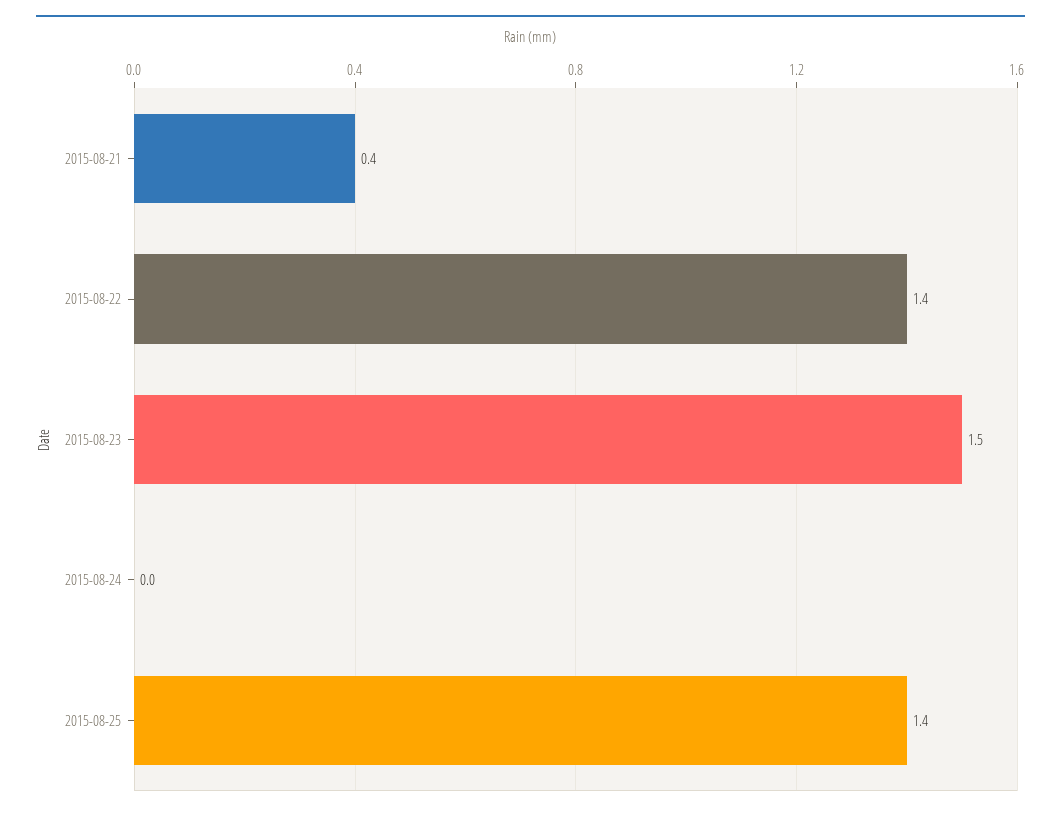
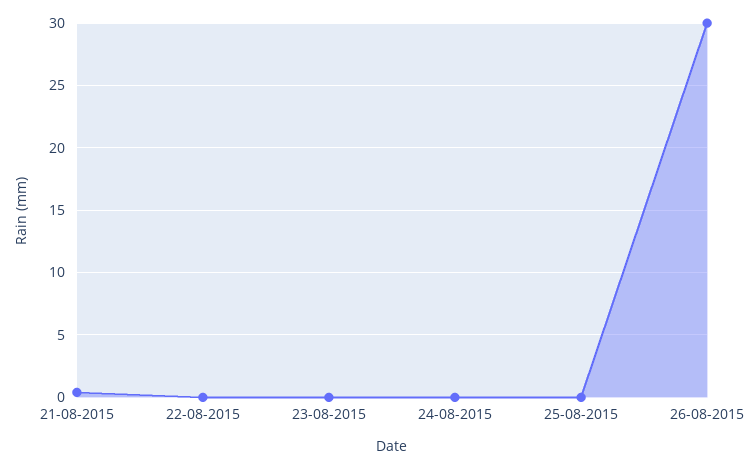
2015-08-22: 1.4 -> 0
2015-08-23: 1.5 -> 0
2015-08-25: 1.4 -> 0
26-08-2015: none -> 30

